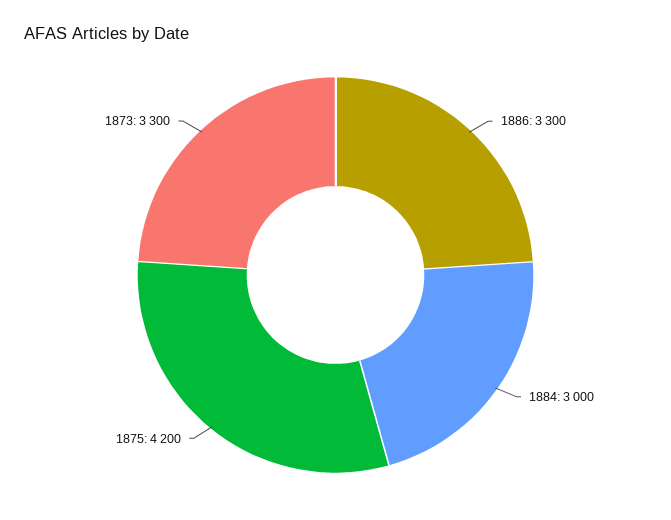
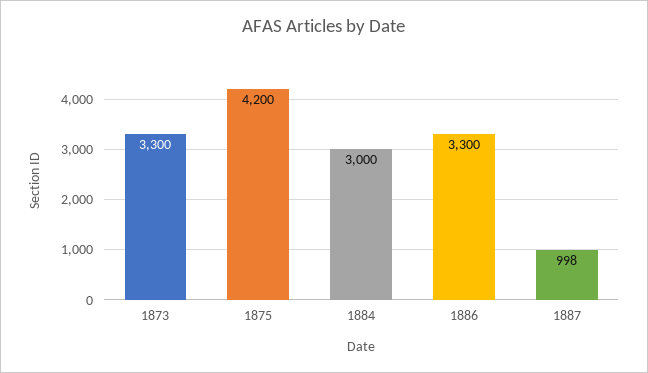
1887: none -> 998

